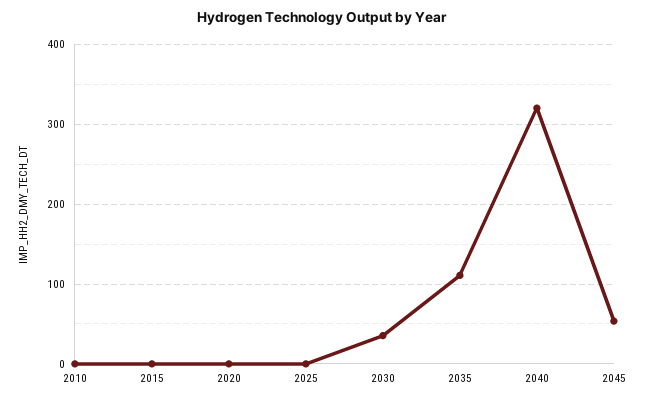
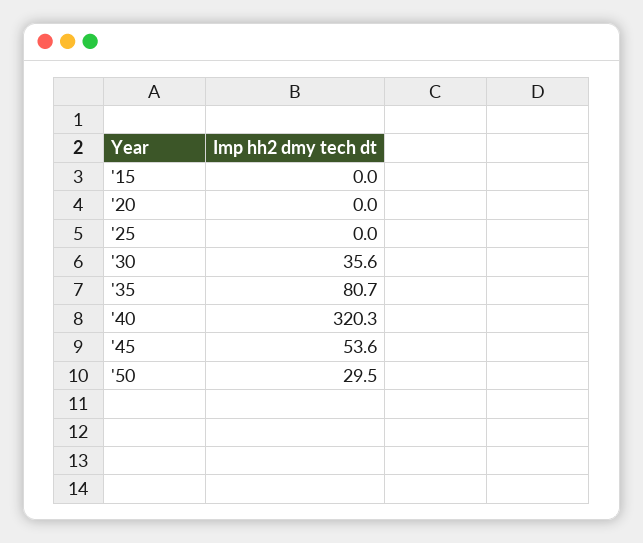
2010: 0 -> none
2035: 110 -> 80.7
'50: none -> 29.5

